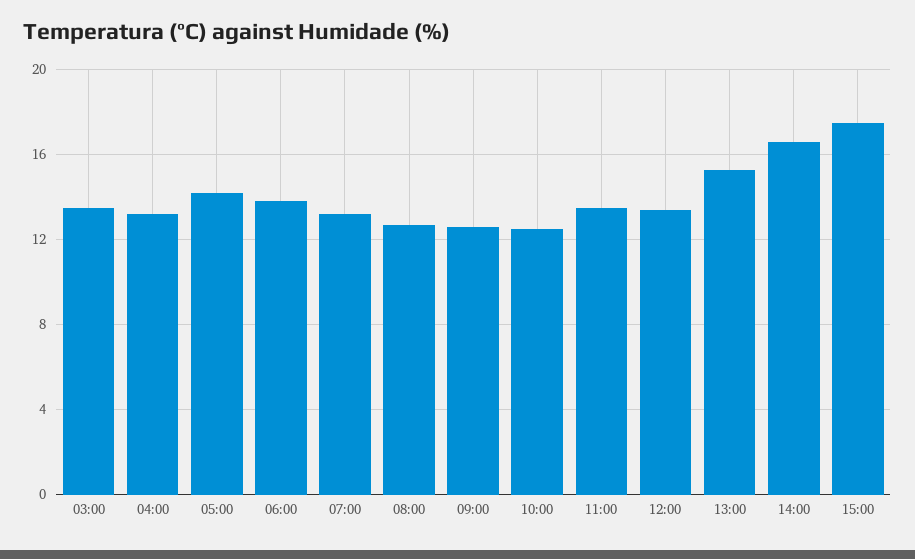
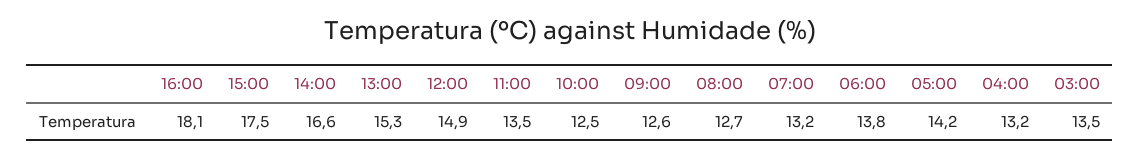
12:00: 13.5 -> 14.9
16:00: none -> 18.1

